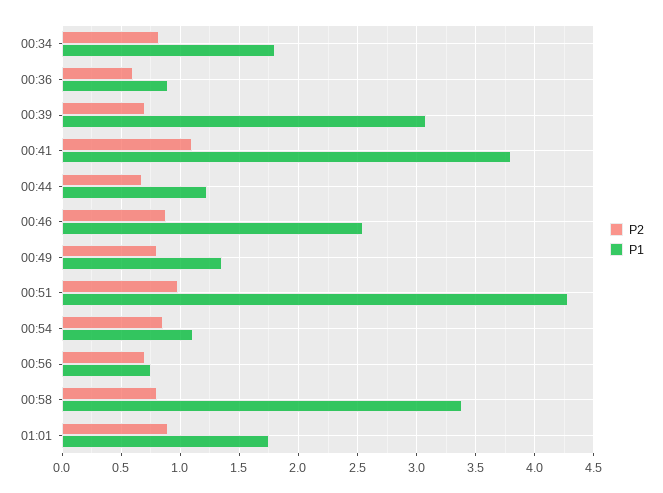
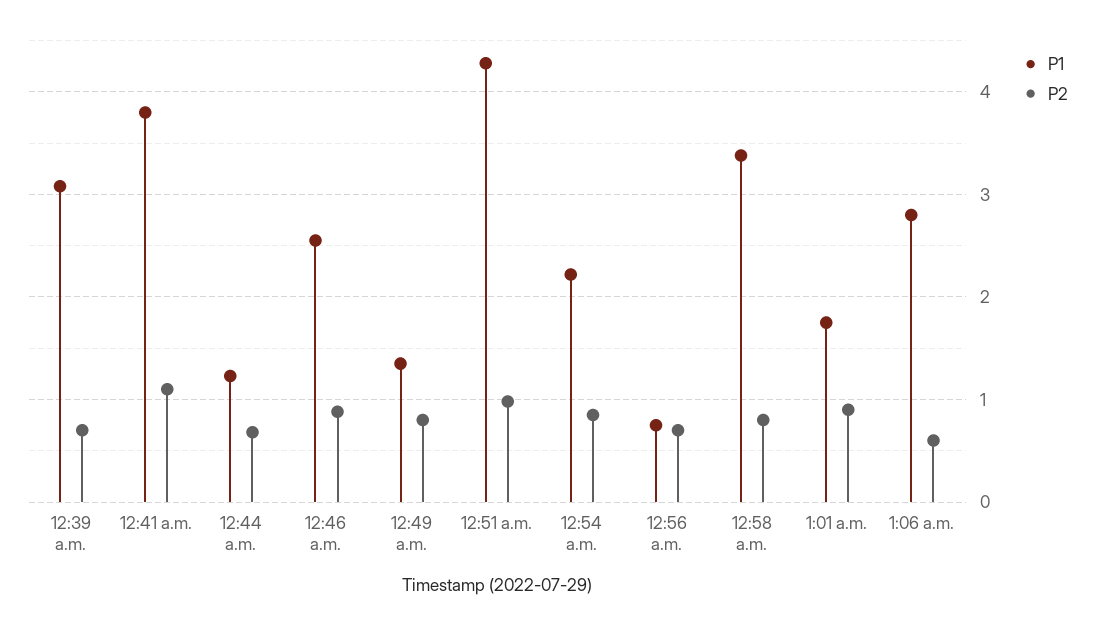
P2, 00:34: 0.8 -> none
P1, 00:34: 1.8 -> none
P2, 00:36: 0.6 -> none
P1, 00:36: 0.9 -> none
P1, 00:54: 1.1 -> 2.2
P1, 1:06 a.m.: none -> 2.8
P2, 1:06 a.m.: none -> 0.6

